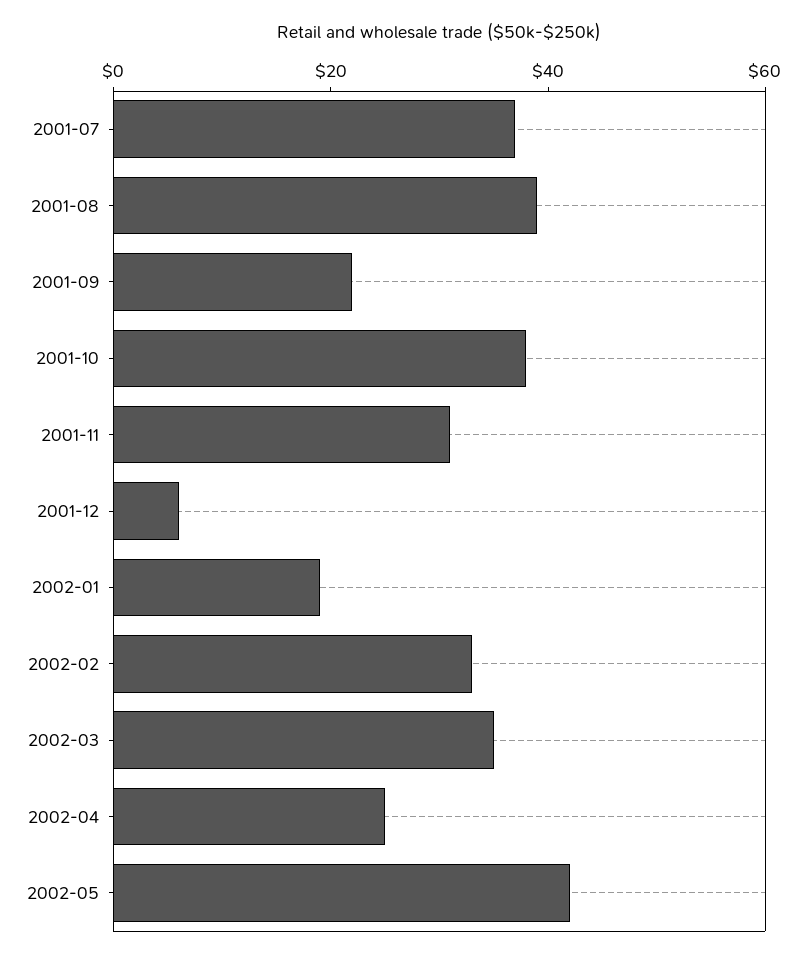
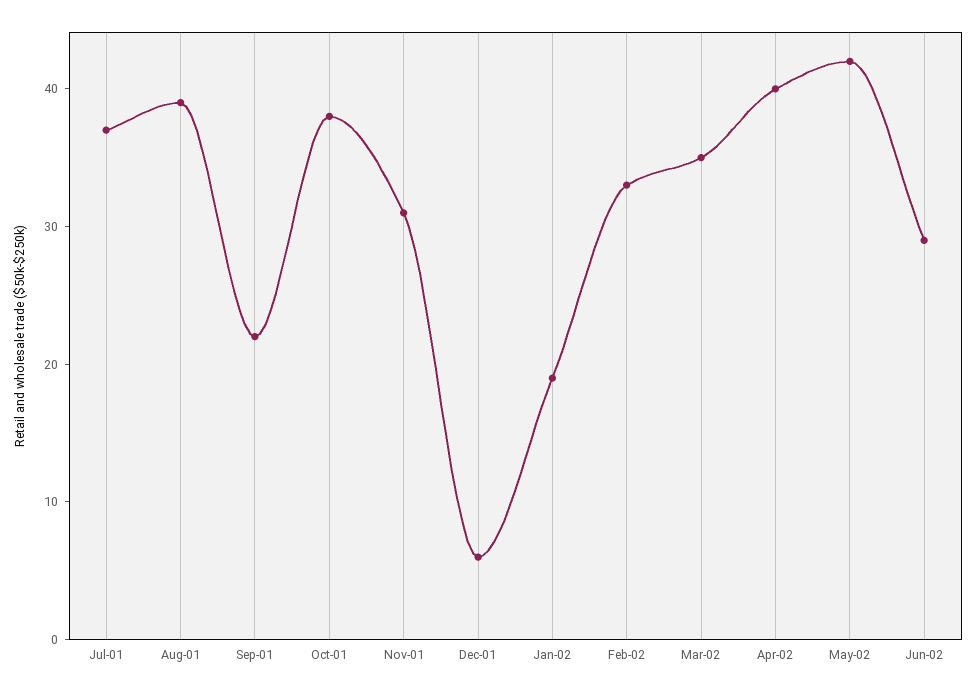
2002-04: 25 -> 40
Jun-02: none -> 29

